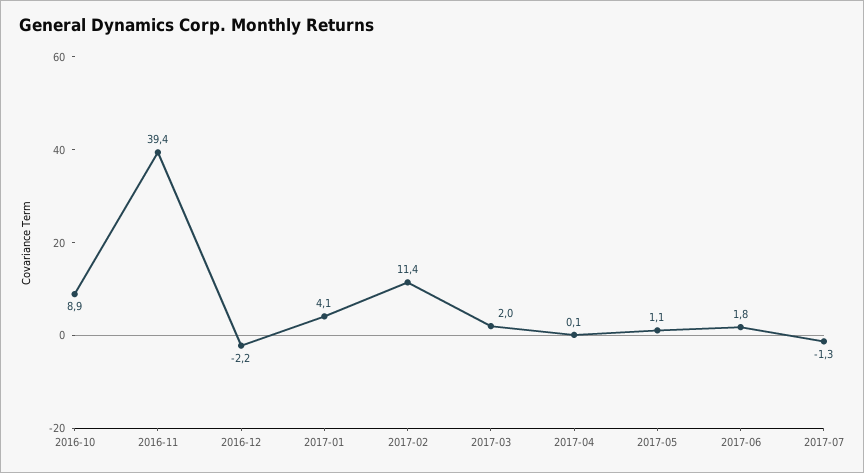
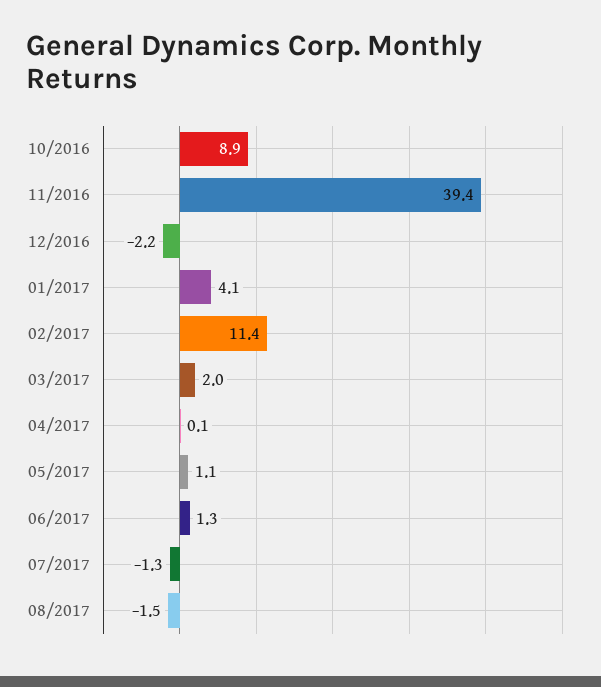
2017-06: 1.8 -> 1.3
08/2017: none -> -1.5

